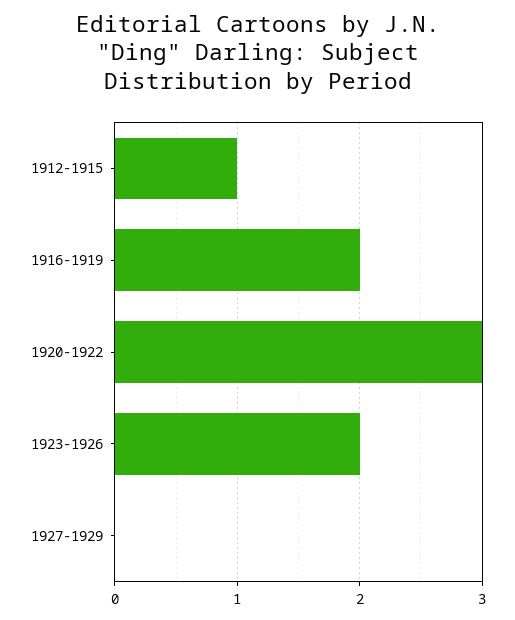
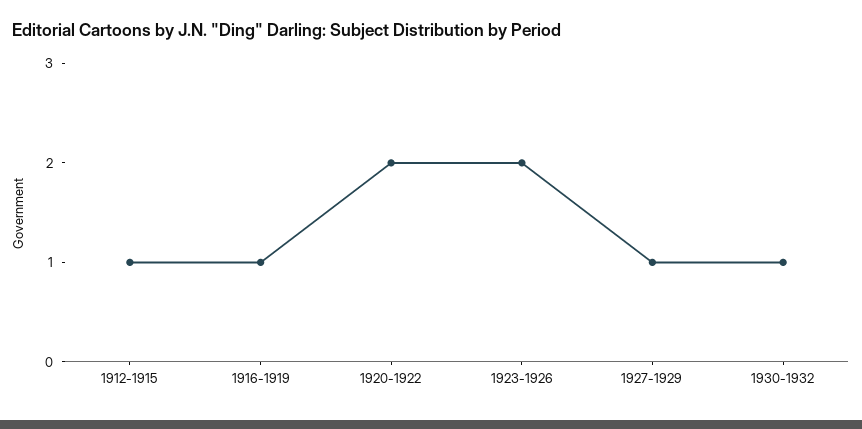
1916-1919: 2 -> 1
1920-1922: 3 -> 2
1927-1929: 0 -> 1
1930-1932: none -> 1

